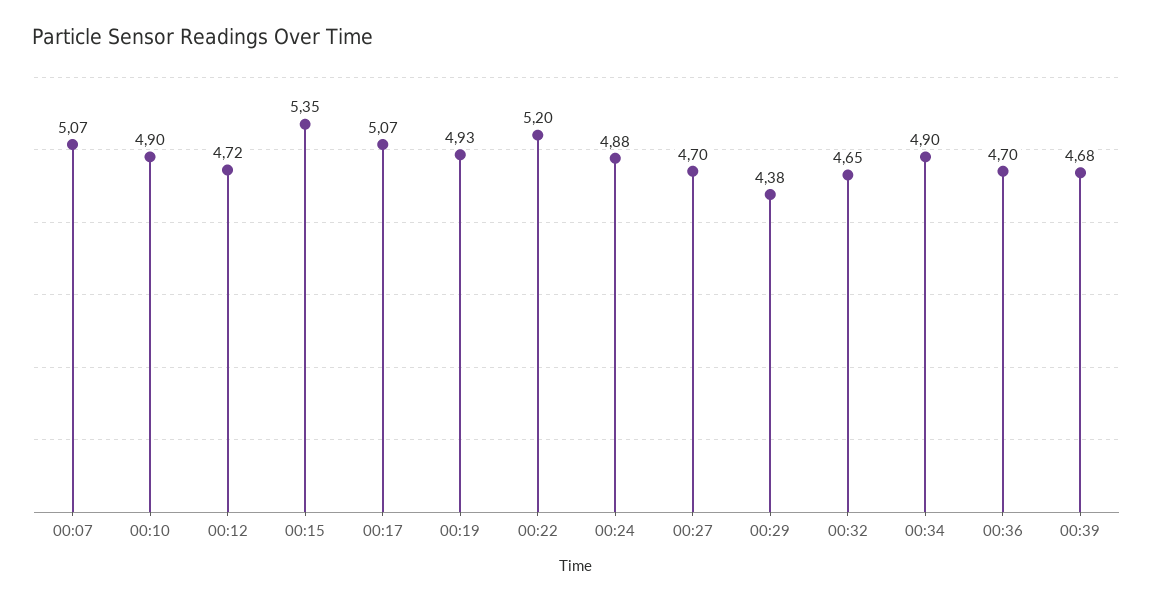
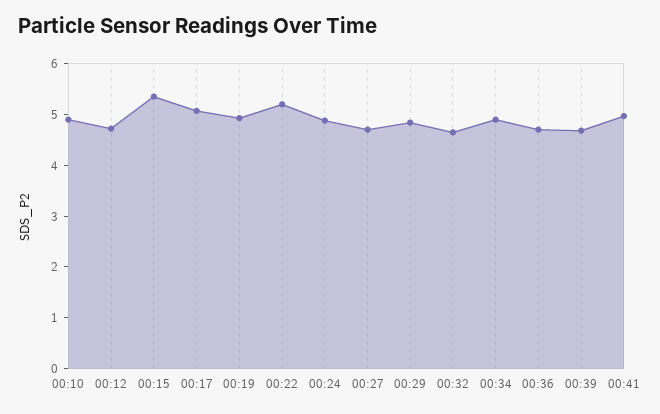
00:07: 5.07 -> none
00:29: 4.38 -> 4.8
00:41: none -> 5

